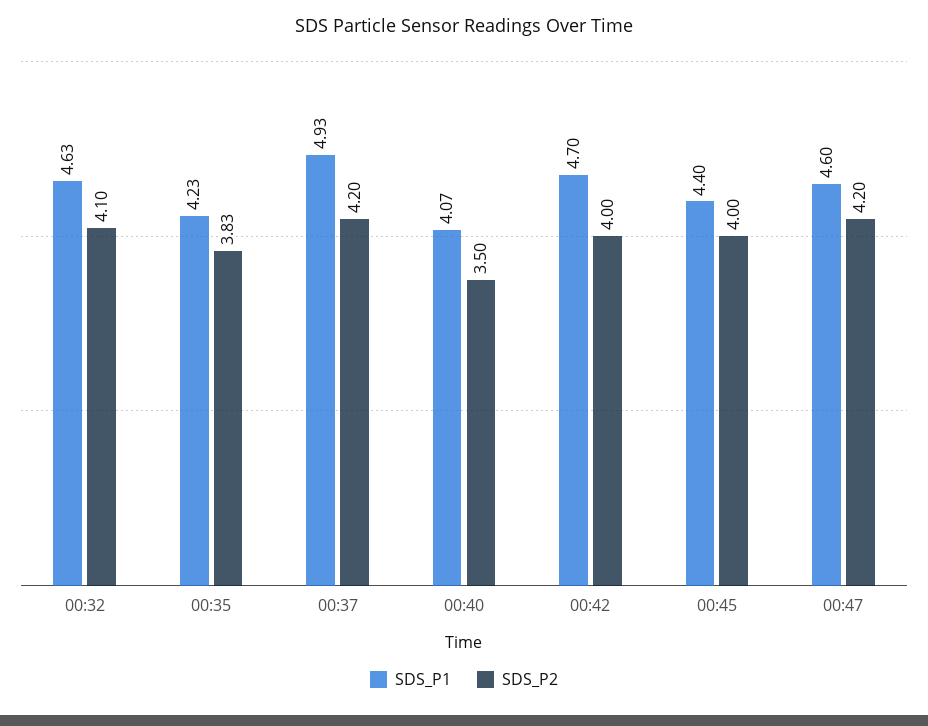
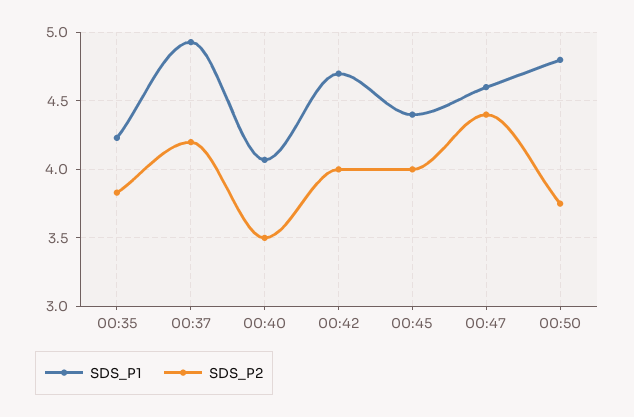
SDS_P1, 00:32: 4.63 -> none
SDS_P2, 00:32: 4.1 -> none
SDS_P2, 00:47: 4.2 -> 4.4
SDS_P1, 00:50: none -> 4.8
SDS_P2, 00:50: none -> 3.75

